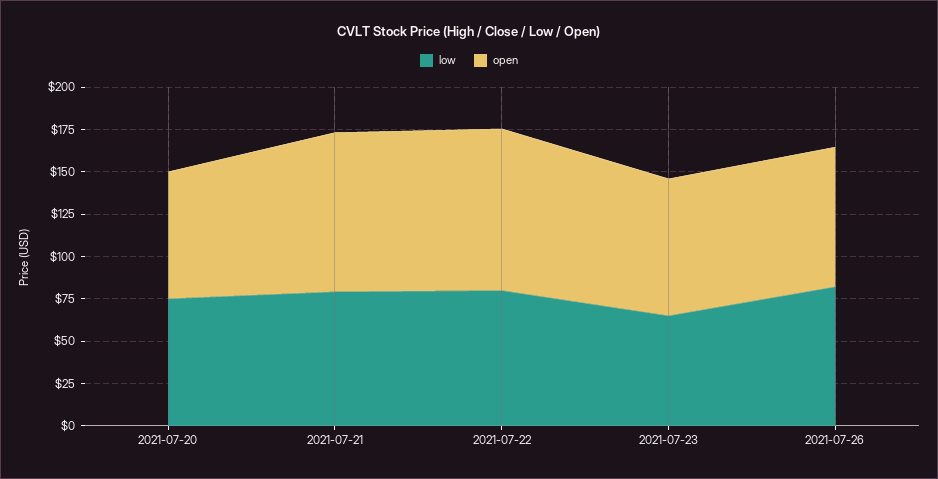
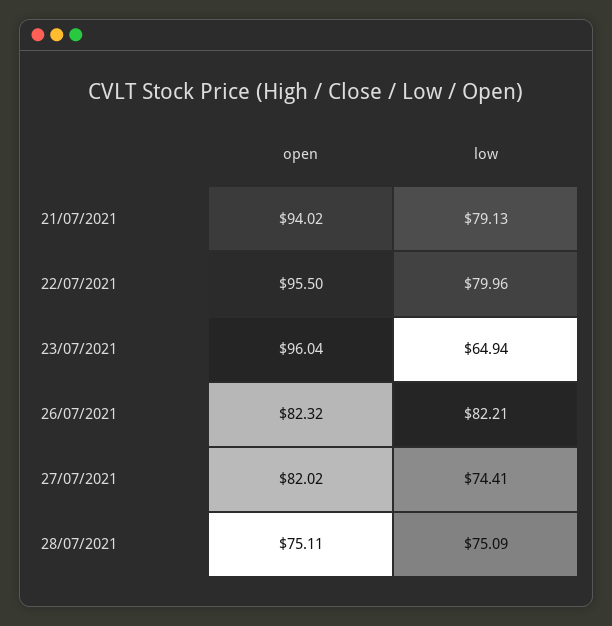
low, 2021-07-20: 75 -> none
open, 2021-07-20: 75 -> none
open, 2021-07-23: 80 -> 96.04
open, 27/07/2021: none -> 82.02
low, 27/07/2021: none -> 74.41
open, 28/07/2021: none -> 75.11
low, 28/07/2021: none -> 75.09

